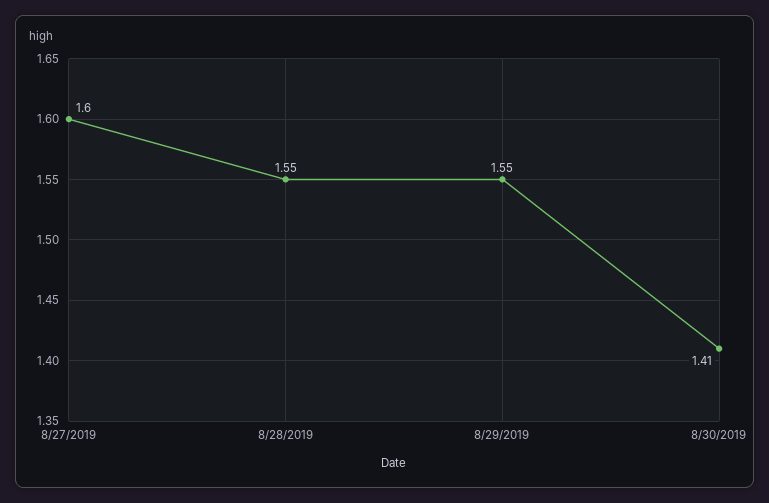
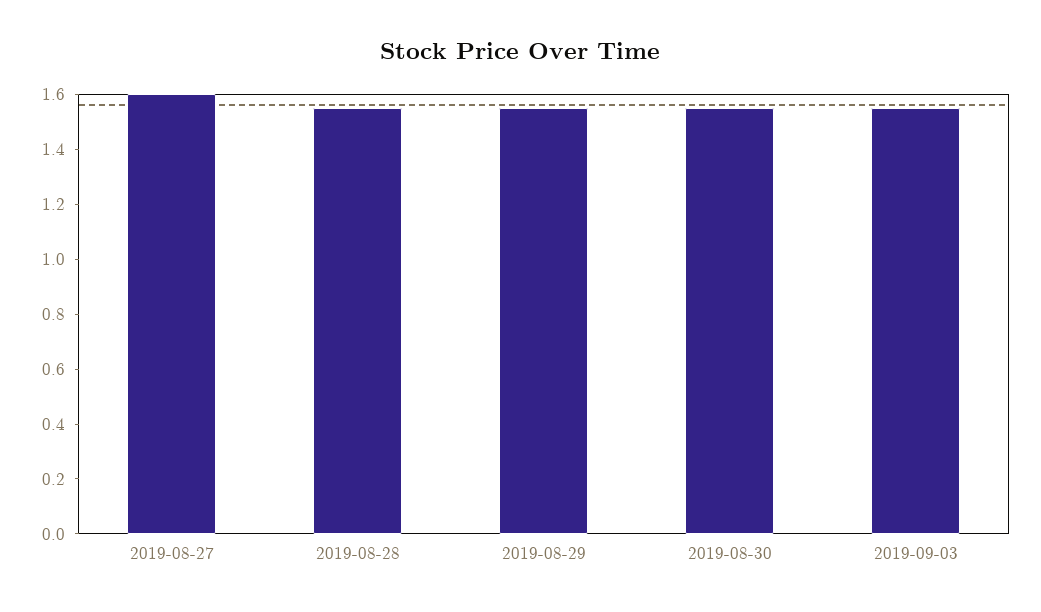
8/30/2019: 1.41 -> 1.55
2019-09-03: none -> 1.55

